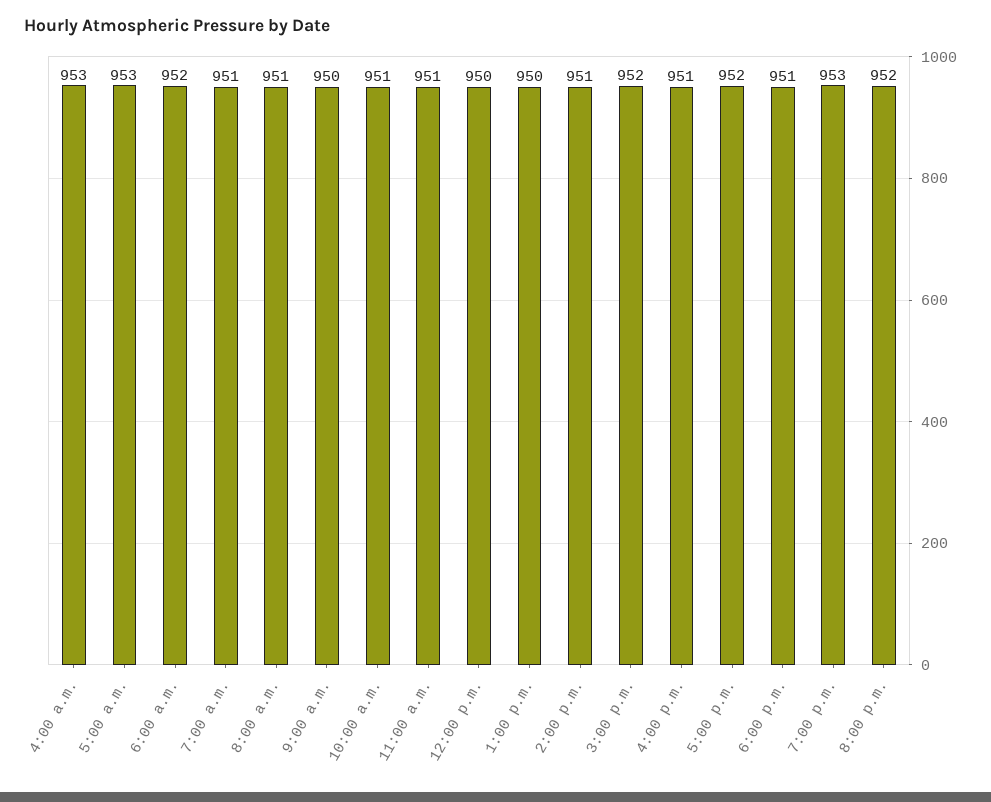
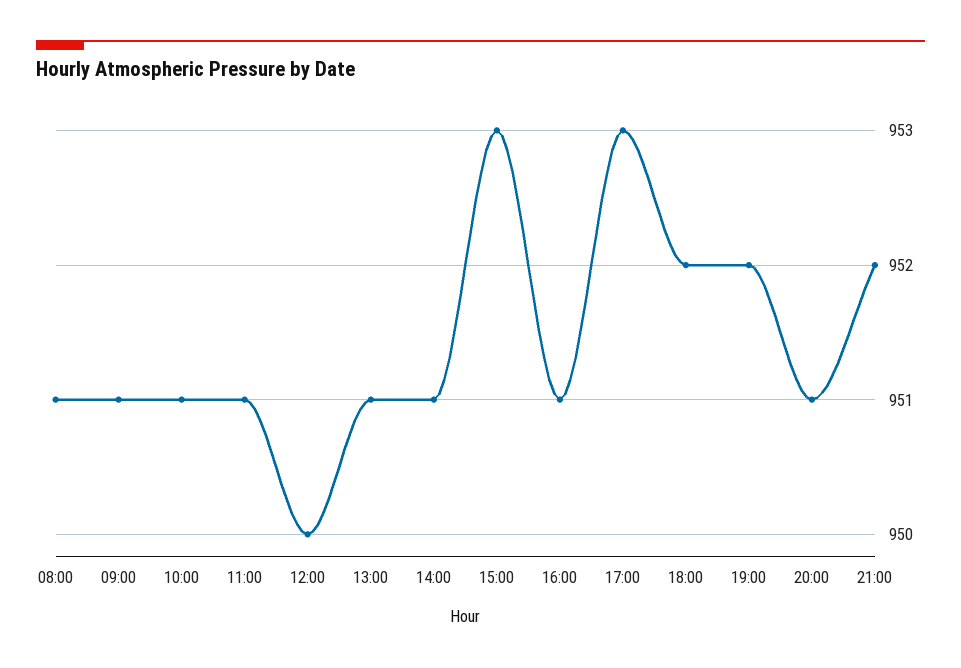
4:00 a.m.: 953 -> none
5:00 a.m.: 953 -> none
6:00 a.m.: 952 -> none
7:00 a.m.: 951 -> none
9:00 a.m.: 950 -> 951
1:00 p.m.: 950 -> 951
3:00 p.m.: 952 -> 953
5:00 p.m.: 952 -> 953
6:00 p.m.: 951 -> 952
7:00 p.m.: 953 -> 952
8:00 p.m.: 952 -> 951
21:00: none -> 952

